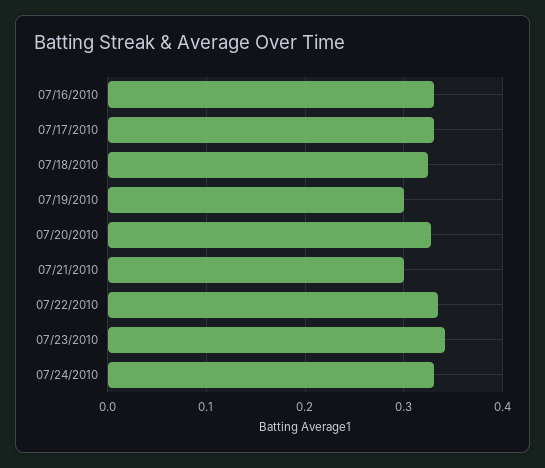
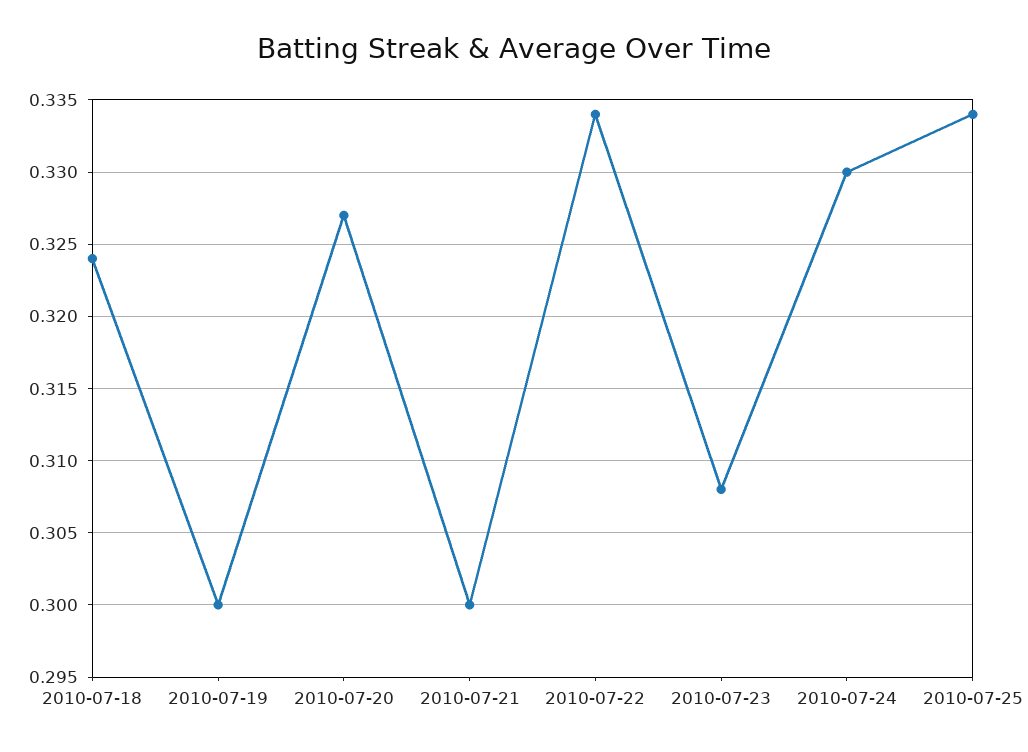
07/16/2010: 0.33 -> none
07/17/2010: 0.33 -> none
07/23/2010: 0.34 -> 0.308
2010-07-25: none -> 0.334

